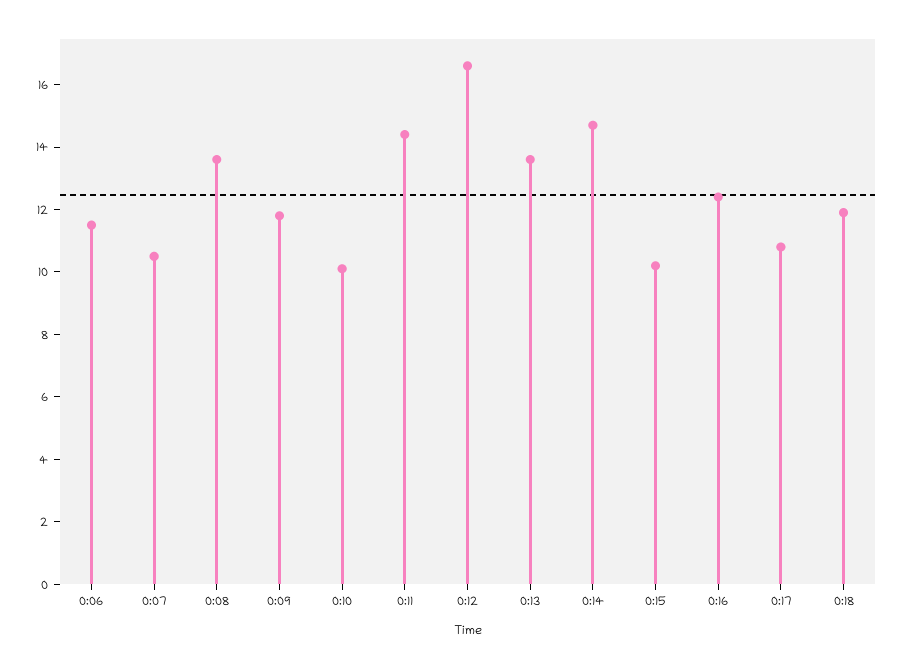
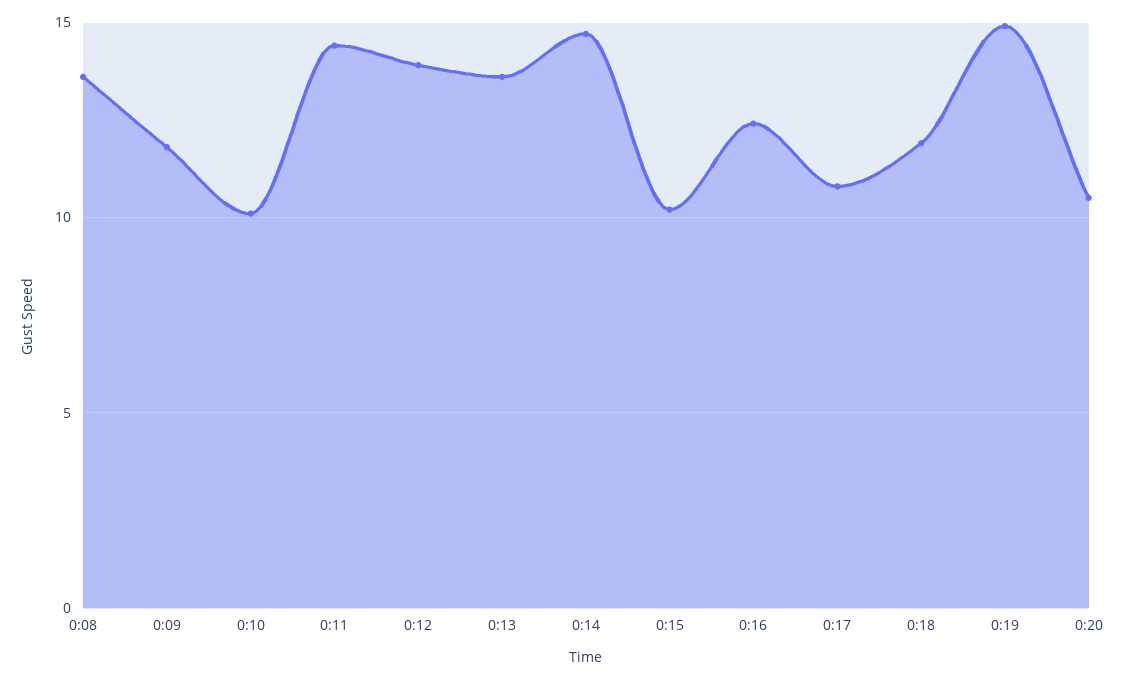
0:06: 11.5 -> none
0:07: 10.5 -> none
0:12: 16.5 -> 14
0:19: none -> 15
0:20: none -> 10.5

